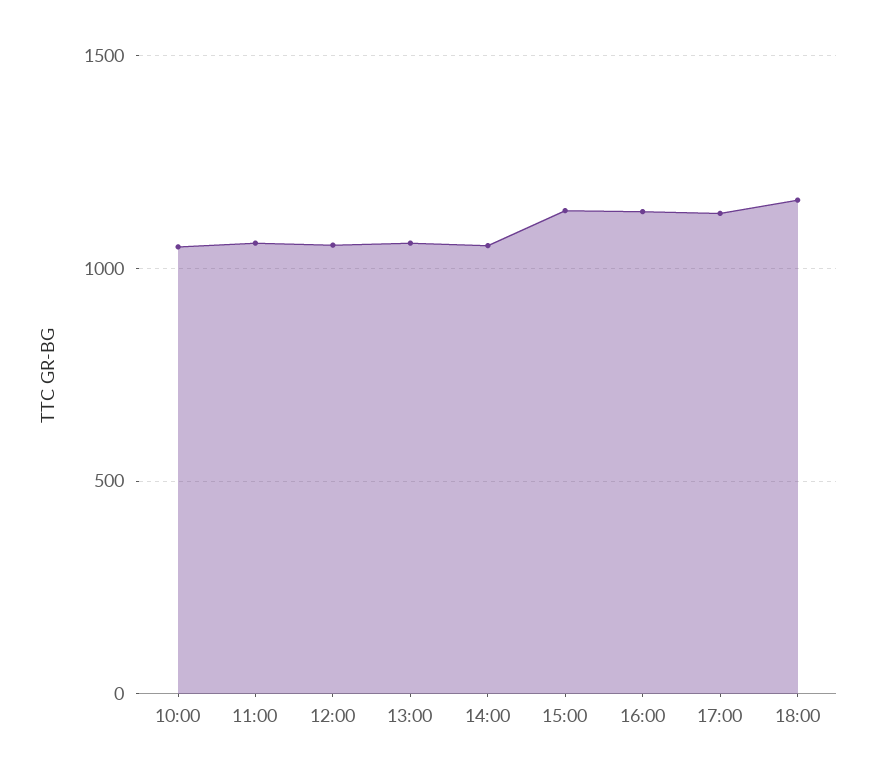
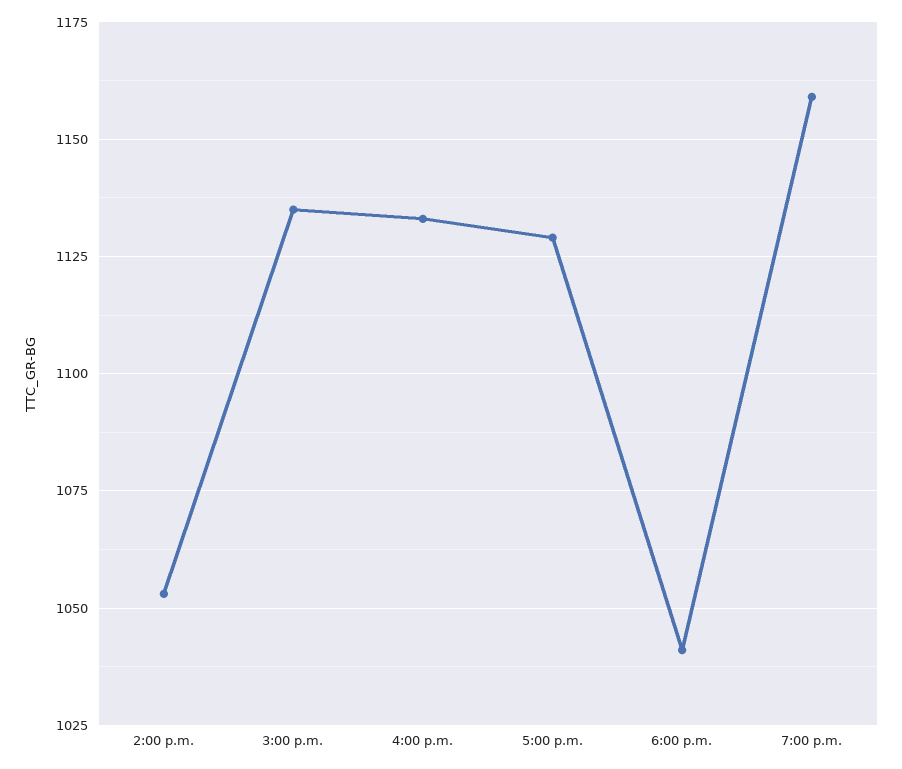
10:00: 1050 -> none
11:00: 1050 -> none
12:00: 1050 -> none
13:00: 1050 -> none
18:00: 1150 -> 1040
7:00 p.m.: none -> 1160

